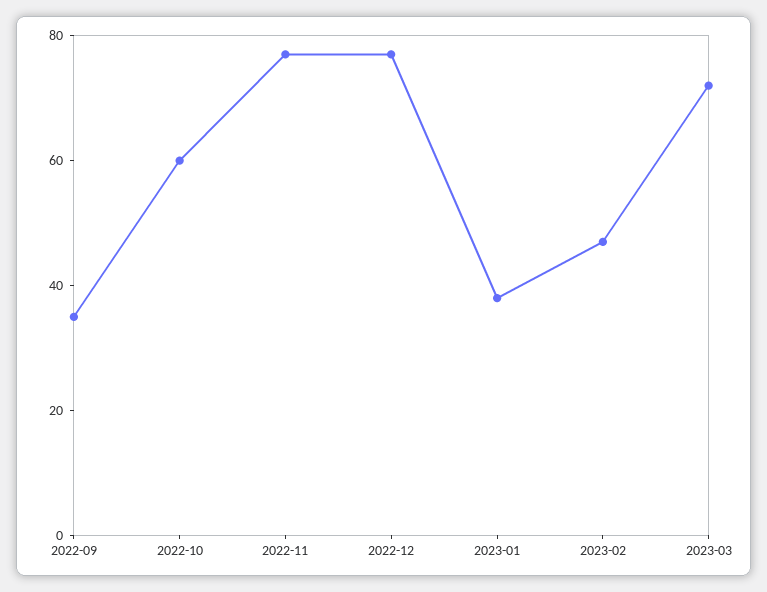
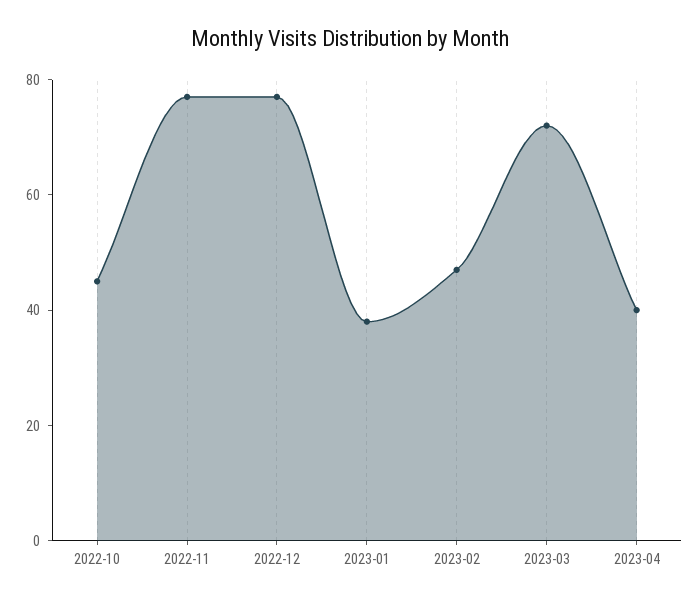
2022-09: 35 -> none
2022-10: 60 -> 45
2023-04: none -> 40

